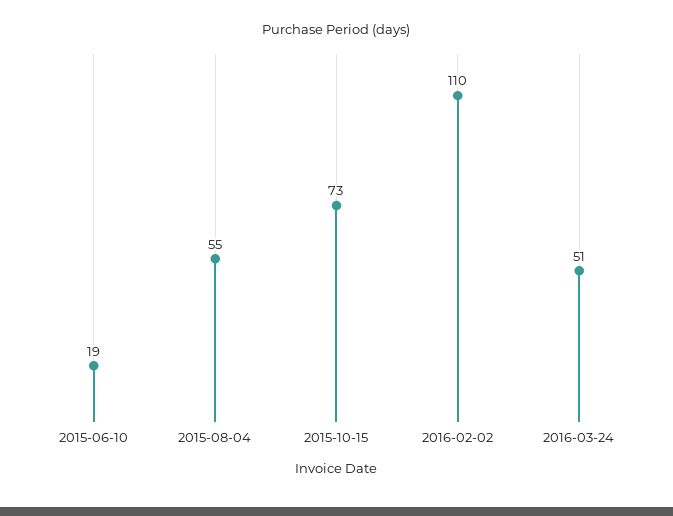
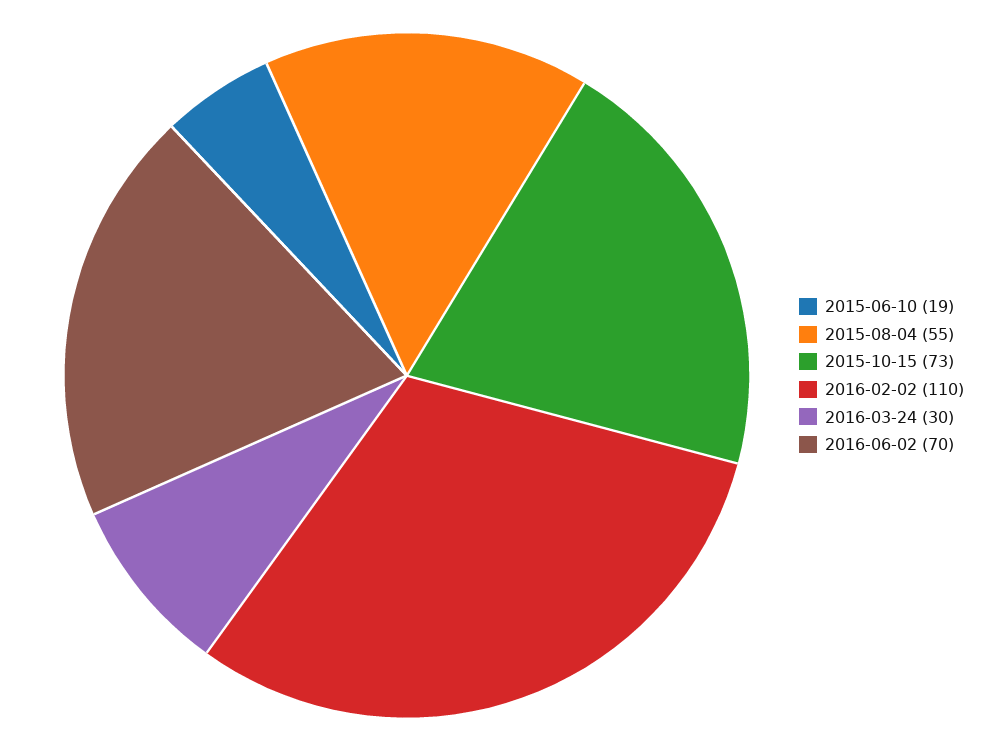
2016-03-24: 51 -> 30
2016-06-02: none -> 70

